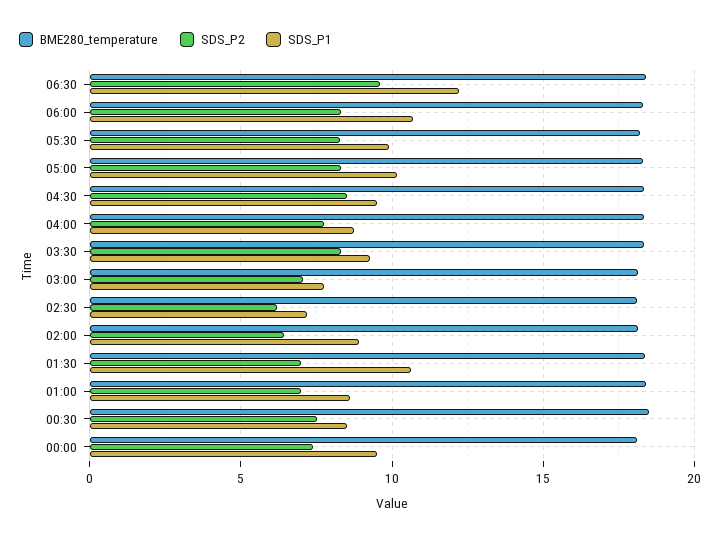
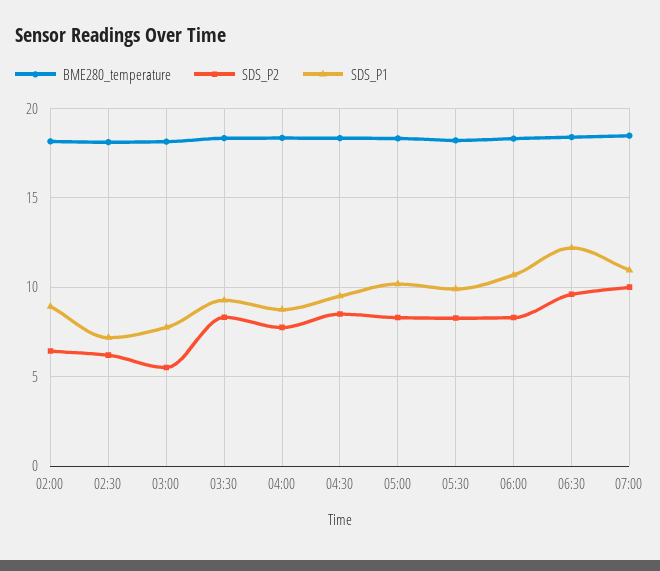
SDS_P2, 03:00: 7 -> 5.5
BME280_temperature, 01:30: 18.5 -> none
SDS_P2, 01:30: 7 -> none
SDS_P1, 01:30: 10.5 -> none
BME280_temperature, 01:00: 18.5 -> none
SDS_P2, 01:00: 7 -> none
SDS_P1, 01:00: 8.5 -> none
BME280_temperature, 00:30: 18.5 -> none
SDS_P2, 00:30: 7.5 -> none
SDS_P1, 00:30: 8.5 -> none
BME280_temperature, 00:00: 18 -> none
SDS_P2, 00:00: 7.5 -> none
SDS_P1, 00:00: 9.5 -> none
BME280_temperature, 07:00: none -> 18.5
SDS_P2, 07:00: none -> 10
SDS_P1, 07:00: none -> 11

